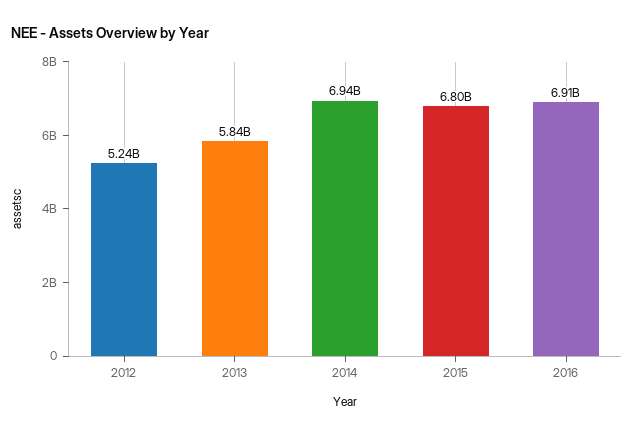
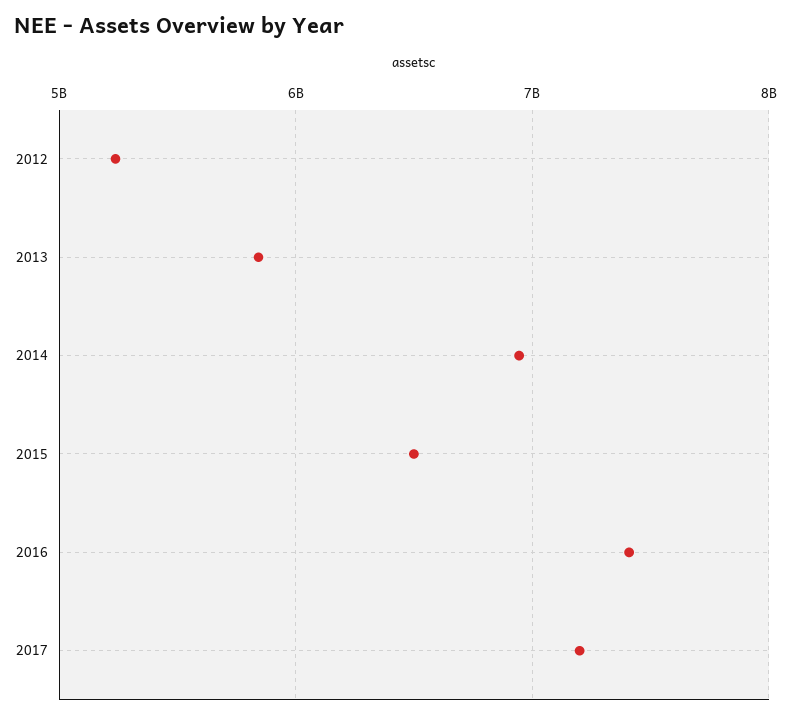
2015: 6800000000 -> 6500000000
2016: 6910000000 -> 7400000000
2017: none -> 7200000000

